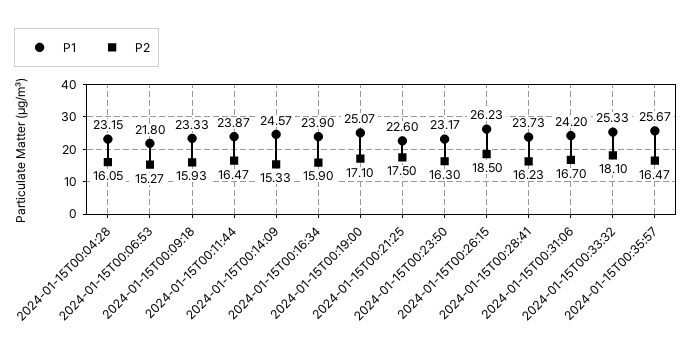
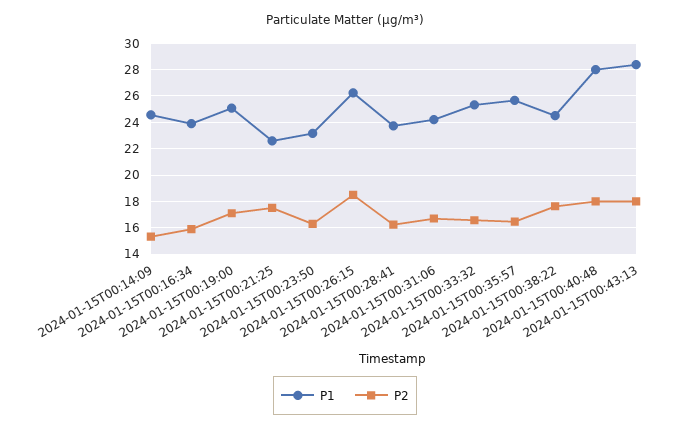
P1, 2024-01-15T00:04:28: 23.15 -> none
P2, 2024-01-15T00:04:28: 16.05 -> none
P1, 2024-01-15T00:06:53: 21.8 -> none
P2, 2024-01-15T00:06:53: 15.27 -> none
P1, 2024-01-15T00:09:18: 23.33 -> none
P2, 2024-01-15T00:09:18: 15.93 -> none
P1, 2024-01-15T00:11:44: 23.87 -> none
P2, 2024-01-15T00:11:44: 16.47 -> none
P2, 2024-01-15T00:33:32: 18.1 -> 16.5
P1, 2024-01-15T00:38:22: none -> 24.5
P2, 2024-01-15T00:38:22: none -> 17.5
P1, 2024-01-15T00:40:48: none -> 28
P2, 2024-01-15T00:40:48: none -> 18
P1, 2024-01-15T00:43:13: none -> 28.5
P2, 2024-01-15T00:43:13: none -> 18

